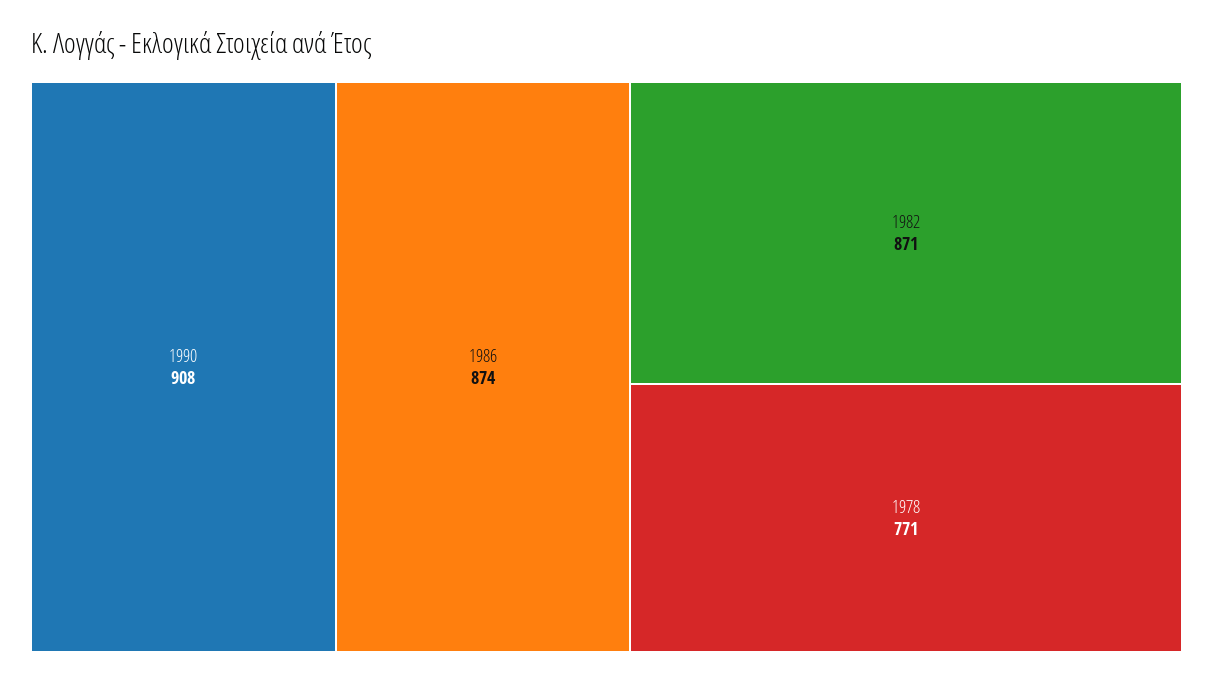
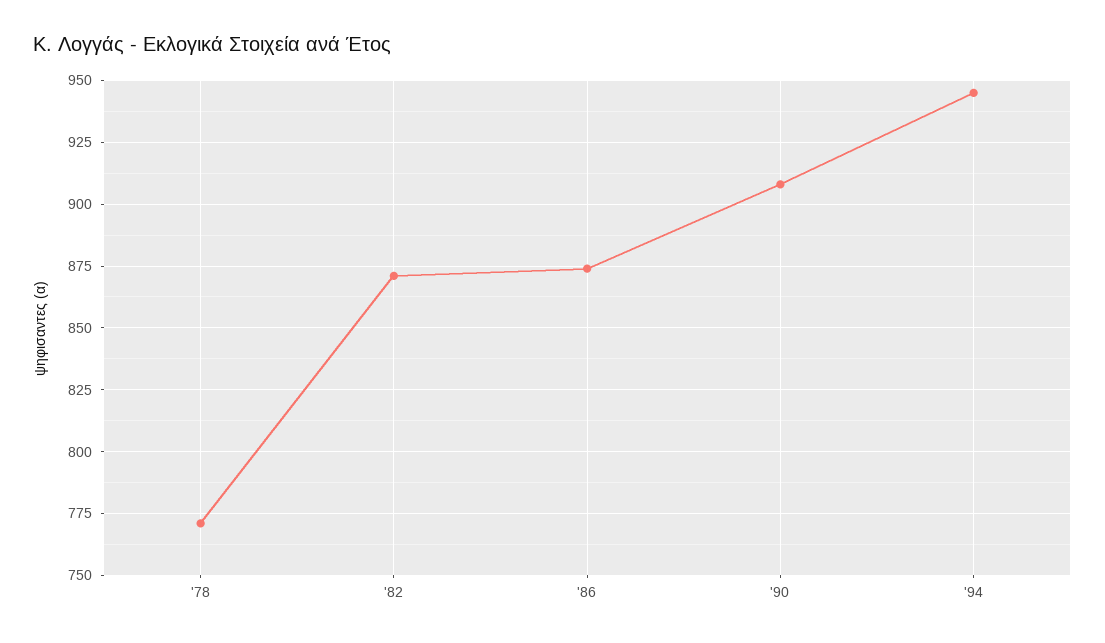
'94: none -> 945

